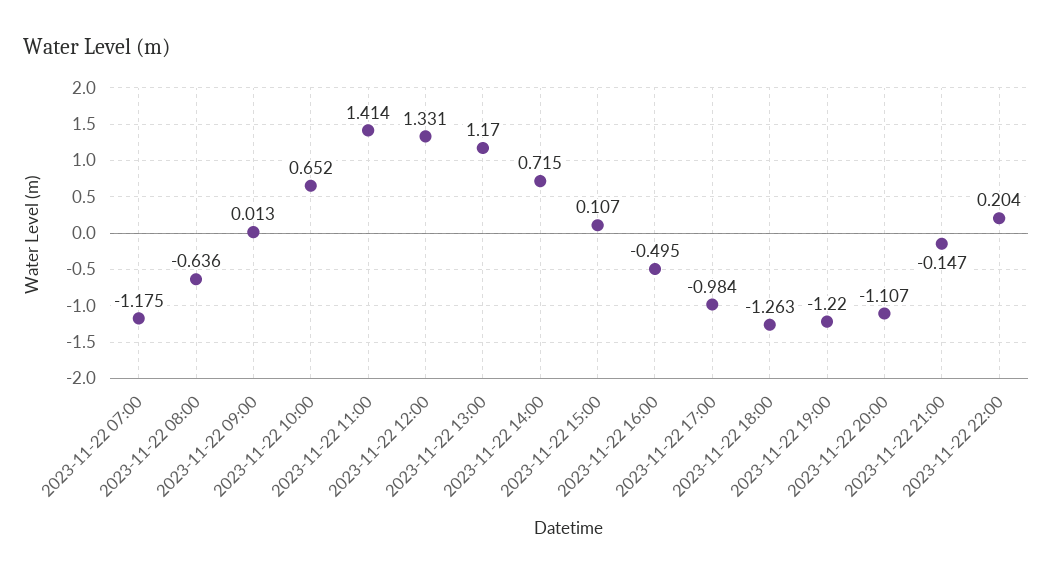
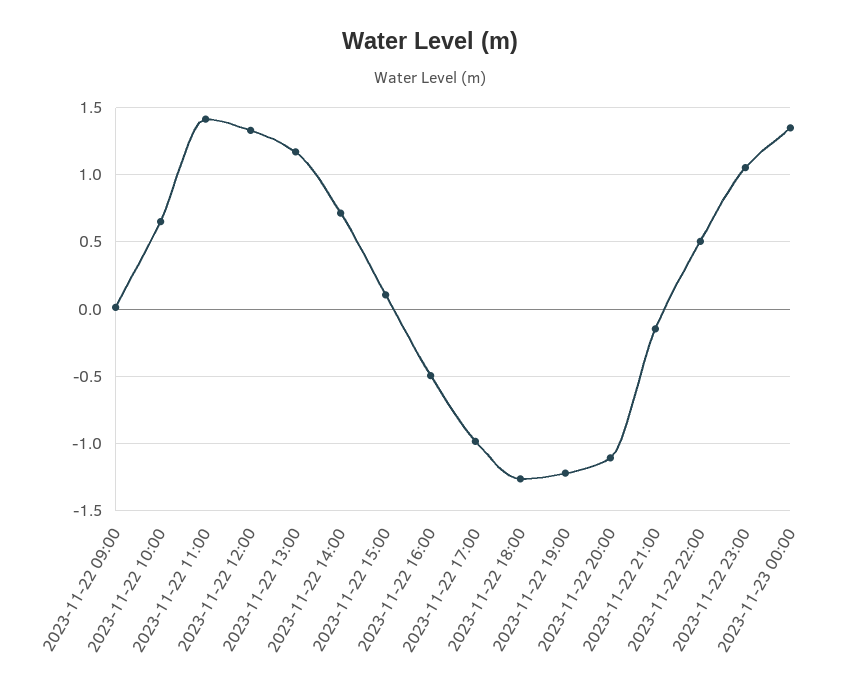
2023-11-22 07:00: -1.175 -> none
2023-11-22 08:00: -0.636 -> none
2023-11-22 22:00: 0.204 -> 0.5
2023-11-22 23:00: none -> 1.05
2023-11-23 00:00: none -> 1.35

